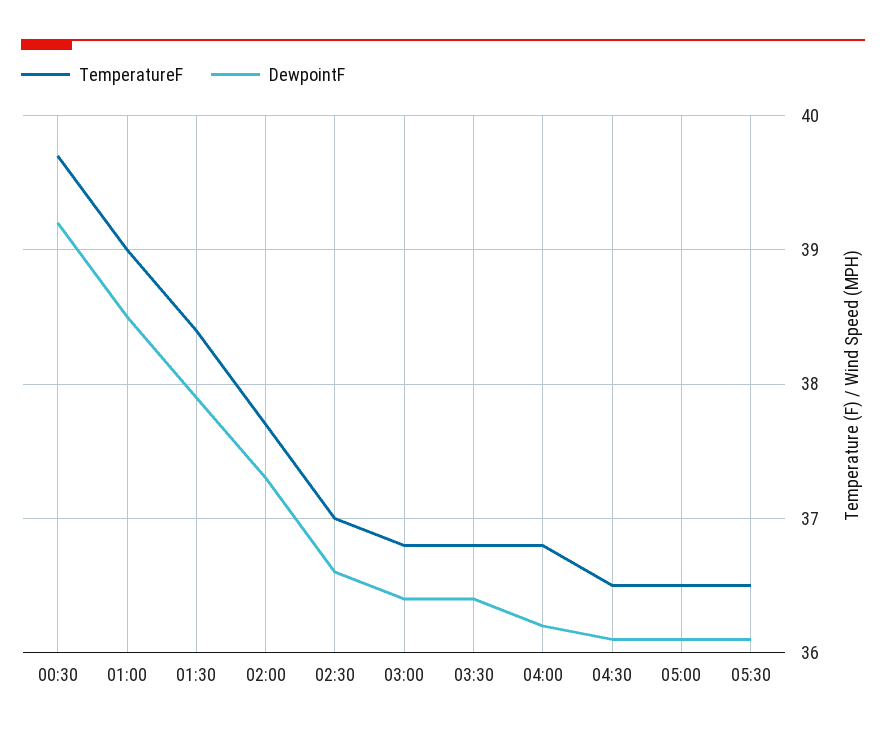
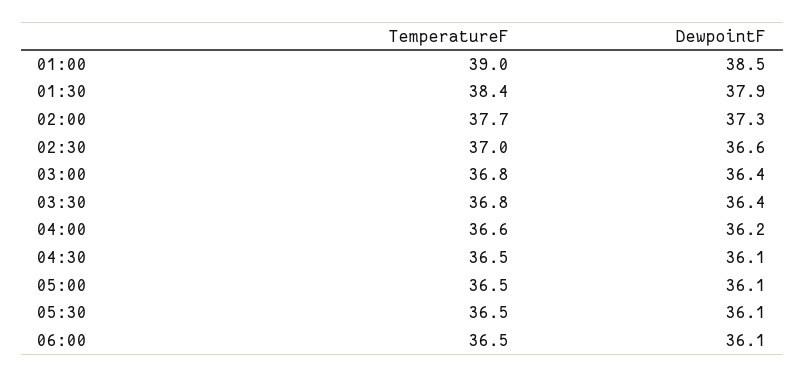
TemperatureF, 00:30: 39.7 -> none
DewpointF, 00:30: 39.2 -> none
TemperatureF, 04:00: 36.8 -> 36.6
TemperatureF, 06:00: none -> 36.5
DewpointF, 06:00: none -> 36.1

